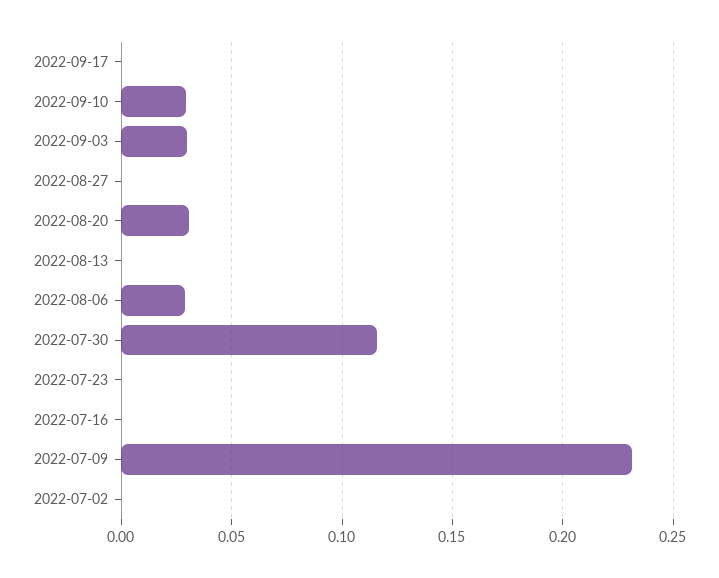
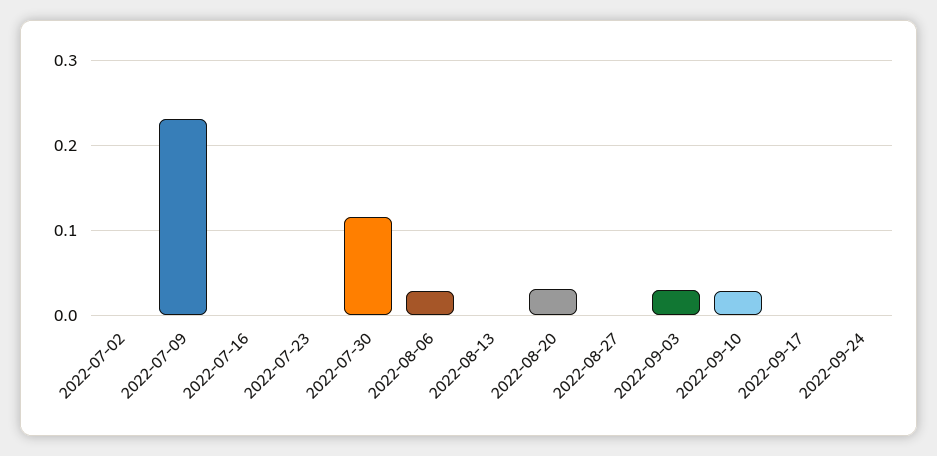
2022-09-24: none -> 0

